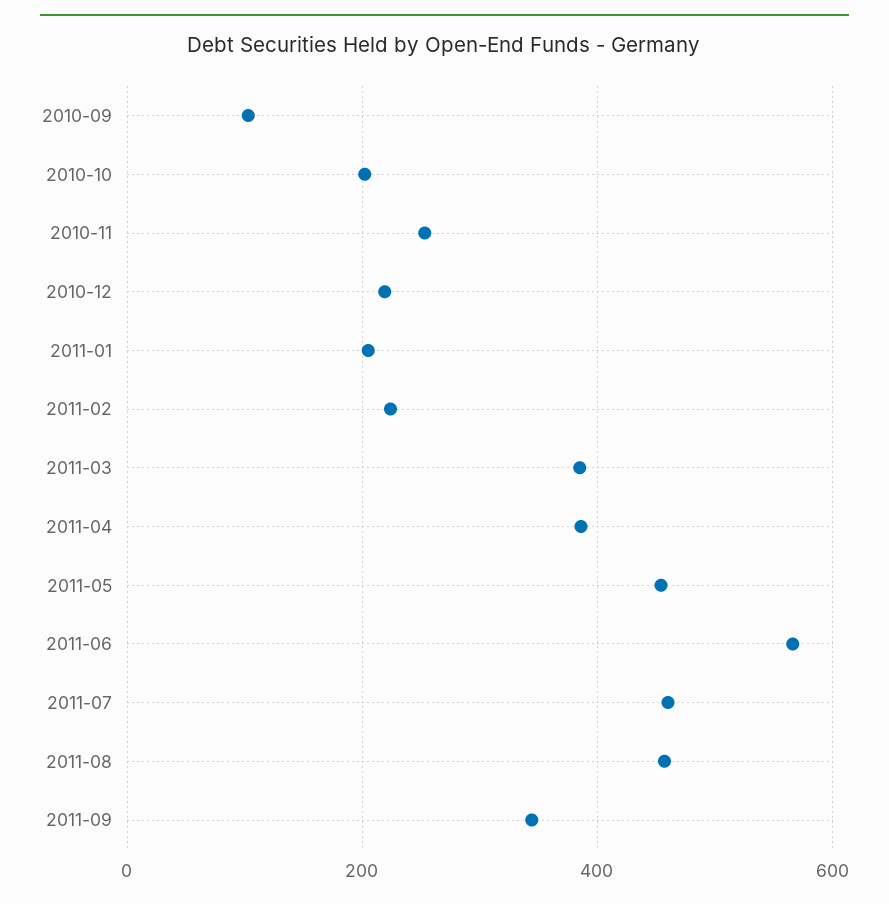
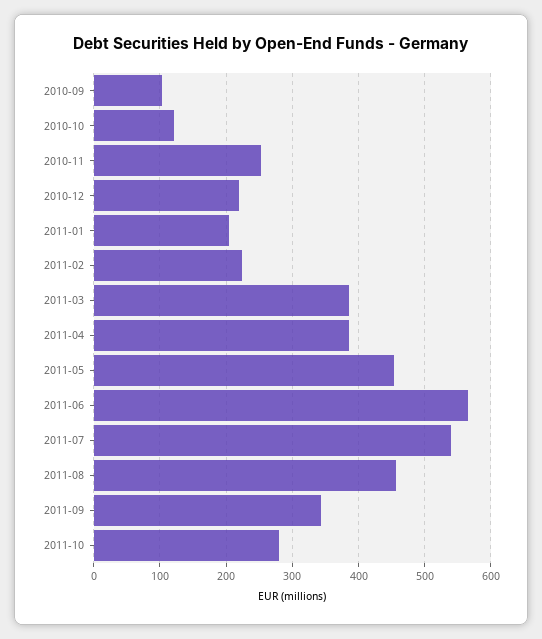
2010-10: 200 -> 120
2011-07: 460 -> 540
2011-10: none -> 280

